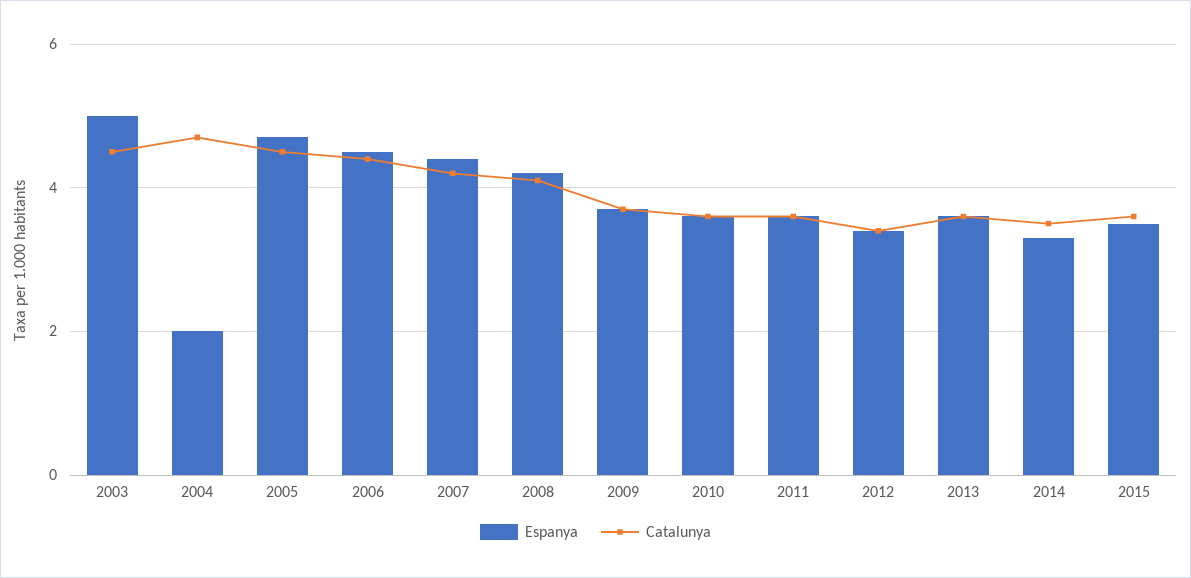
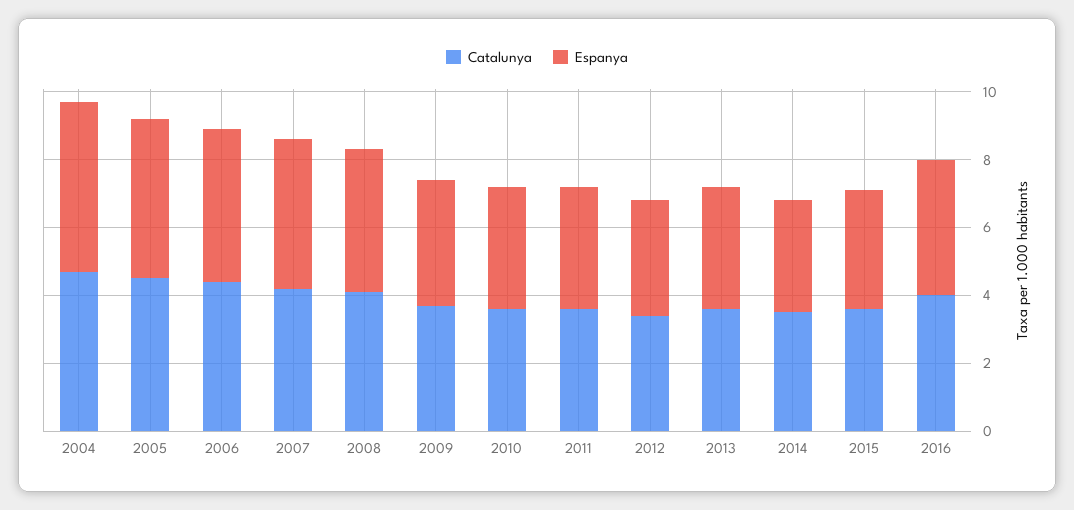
Espanya, 2003: 5 -> none
Catalunya, 2003: 4.5 -> none
Espanya, 2004: 2 -> 5
Catalunya, 2016: none -> 4
Espanya, 2016: none -> 4

